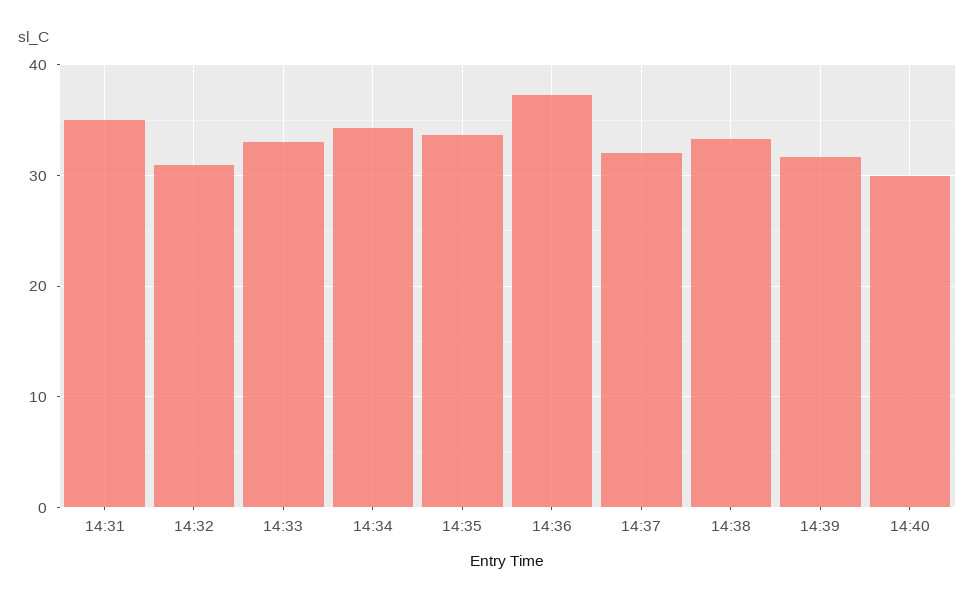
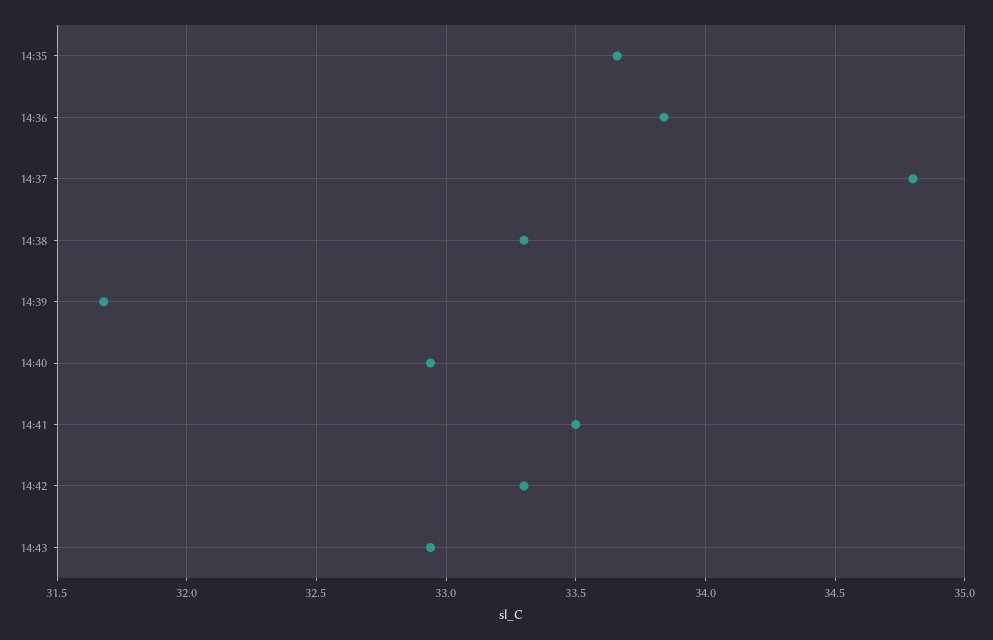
14:31: 35 -> none
14:32: 31 -> none
14:33: 33 -> none
14:34: 34 -> none
14:36: 37 -> 33.85
14:37: 32 -> 34.8
14:40: 30 -> 32.95
14:41: none -> 33.5
14:42: none -> 33.3
14:43: none -> 32.95

